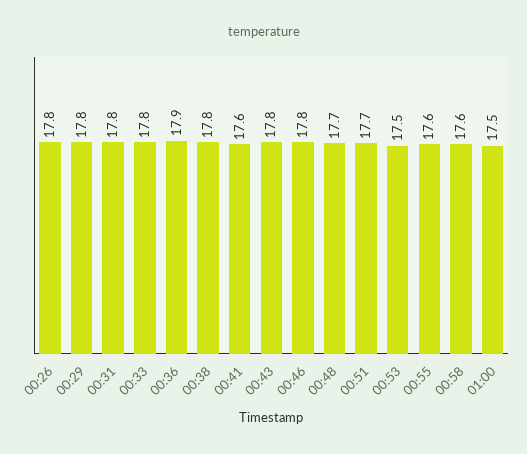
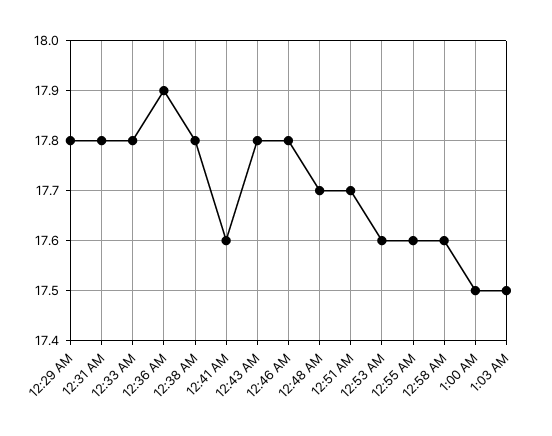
00:26: 17.8 -> none
00:53: 17.5 -> 17.6
1:03 AM: none -> 17.5

